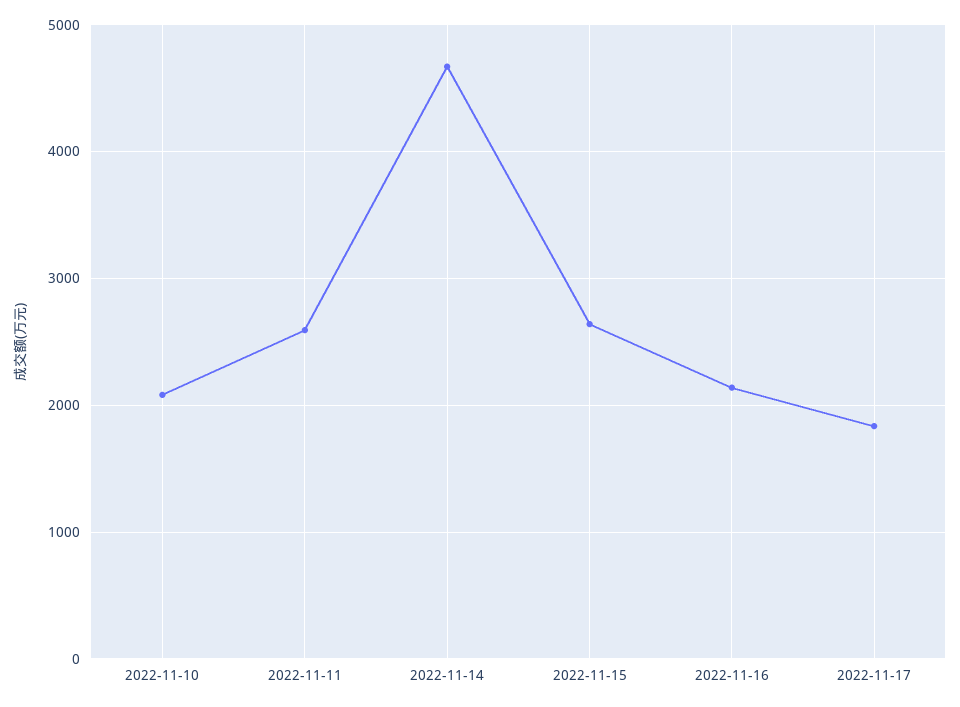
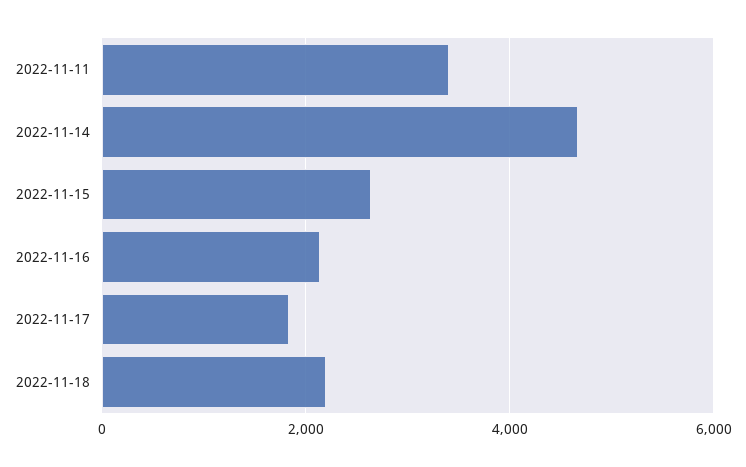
2022-11-10: 2100 -> none
2022-11-11: 2600 -> 3400
2022-11-18: none -> 2200

